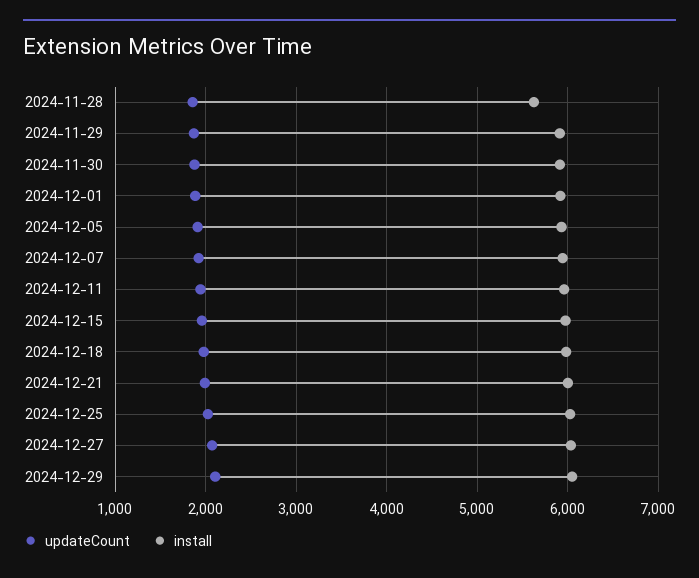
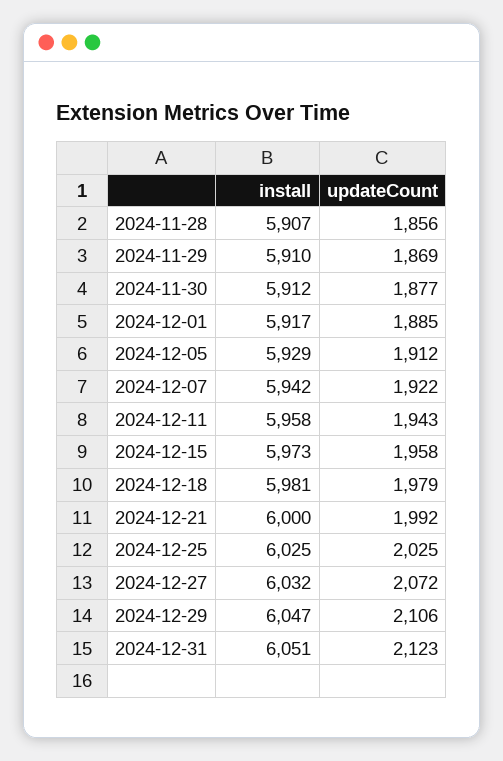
install, 2024-11-28: 5600 -> 5907
install, 2024-12-31: none -> 6051
updateCount, 2024-12-31: none -> 2123

